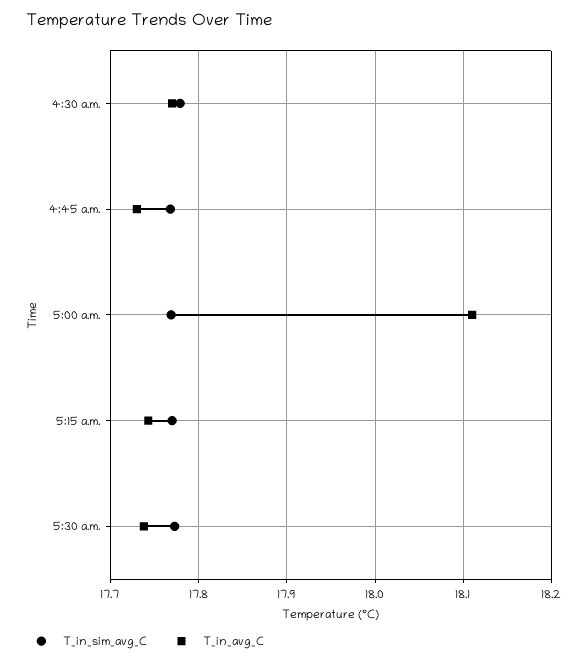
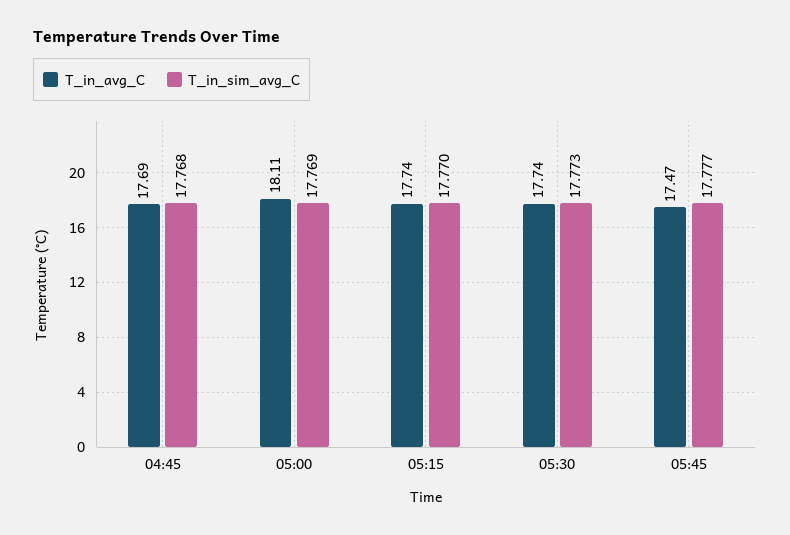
T_in_sim_avg_C, 4:30 a.m.: 17.78 -> none
T_in_avg_C, 4:30 a.m.: 17.77 -> none
T_in_avg_C, 4:45 a.m.: 17.73 -> 17.69
T_in_avg_C, 05:45: none -> 17.47
T_in_sim_avg_C, 05:45: none -> 17.777

